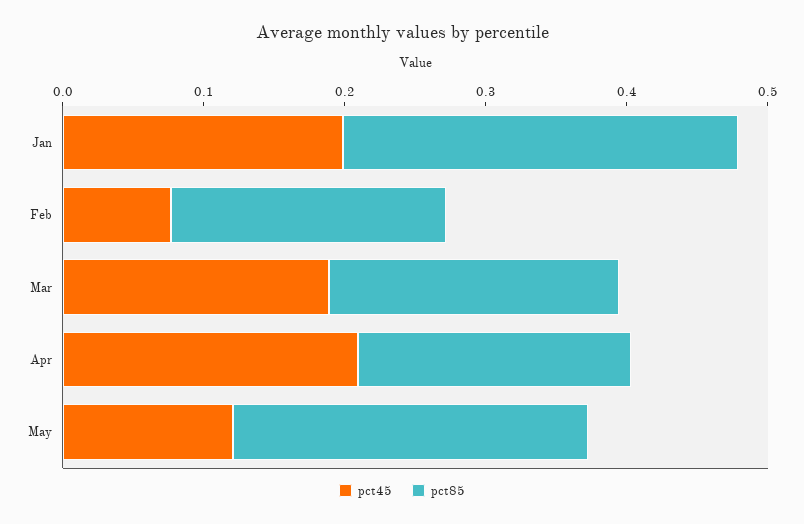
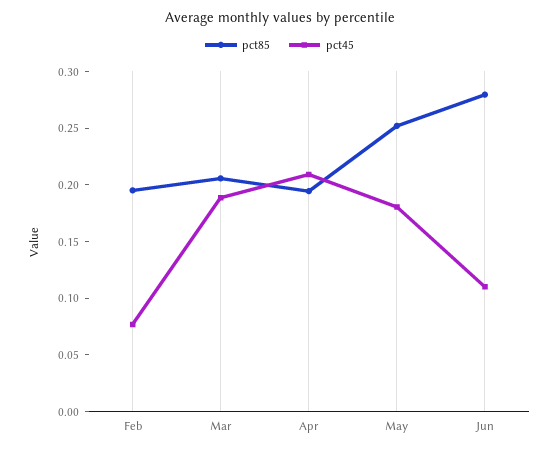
pct45, Jan: 0.2 -> none
pct85, Jan: 0.28 -> none
pct45, May: 0.12 -> 0.18
pct85, Jun: none -> 0.28
pct45, Jun: none -> 0.11

